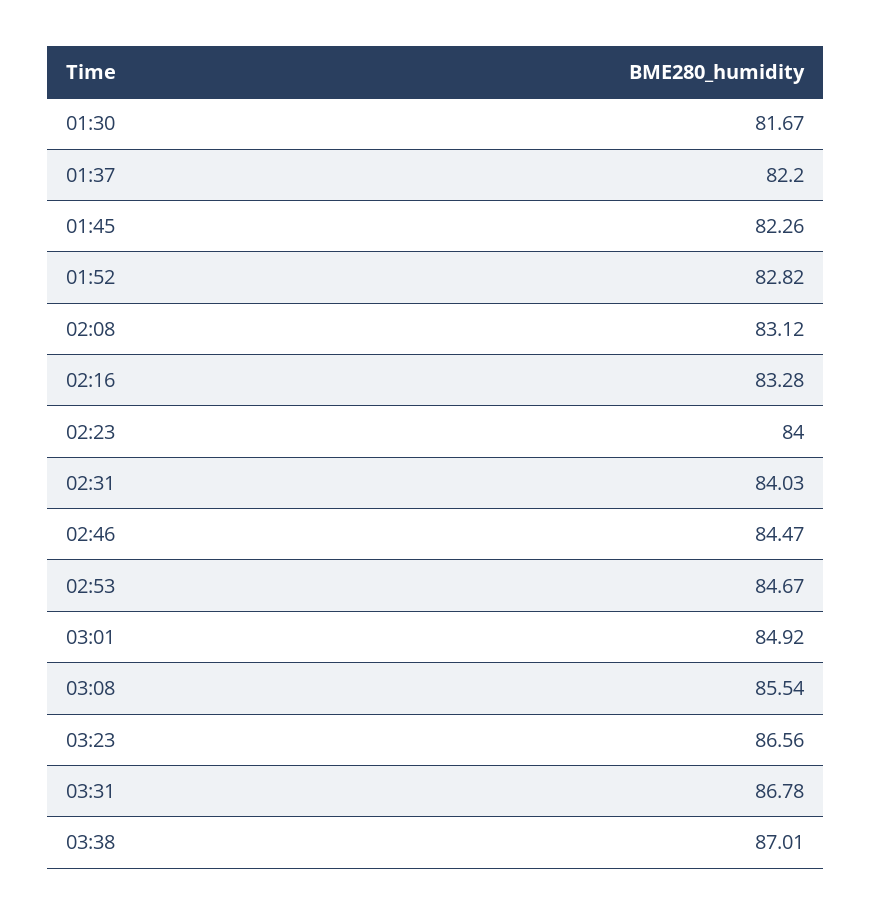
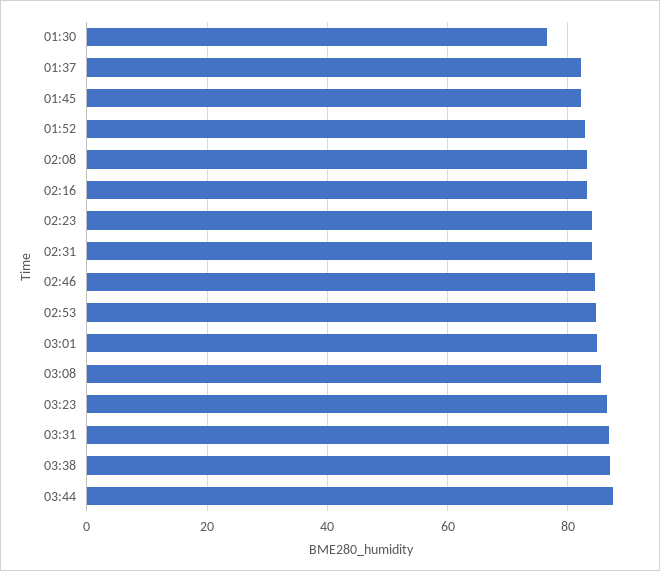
01:30: 81.67 -> 76
03:44: none -> 88

